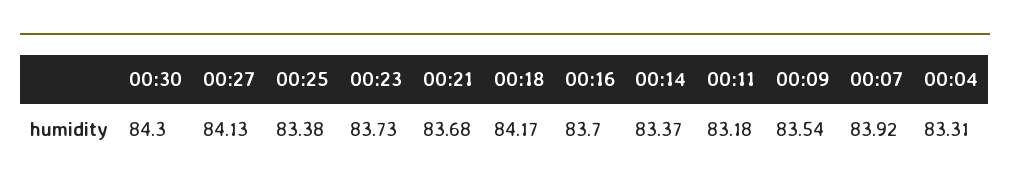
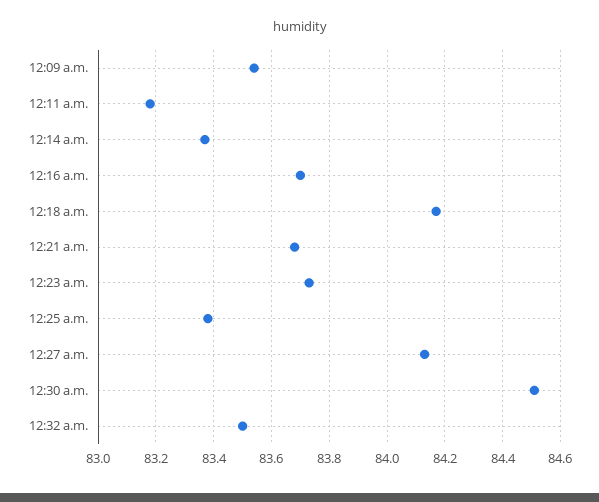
00:30: 84.3 -> 84.5
00:07: 83.92 -> none
00:04: 83.31 -> none
12:32 a.m.: none -> 83.5

